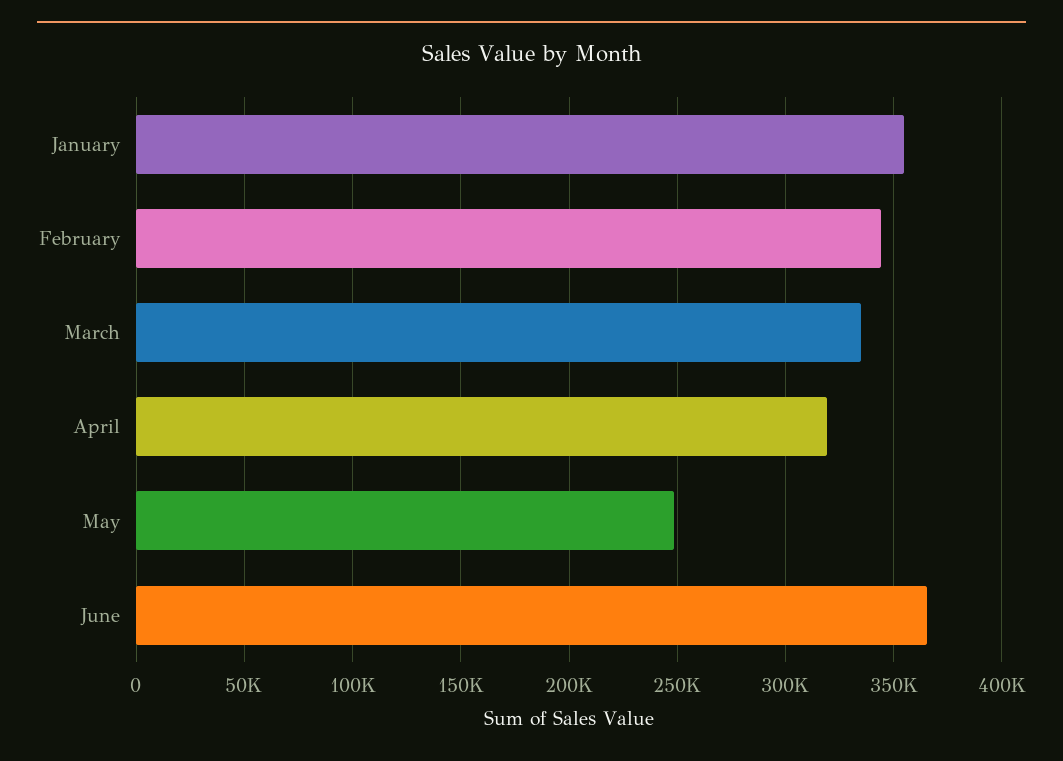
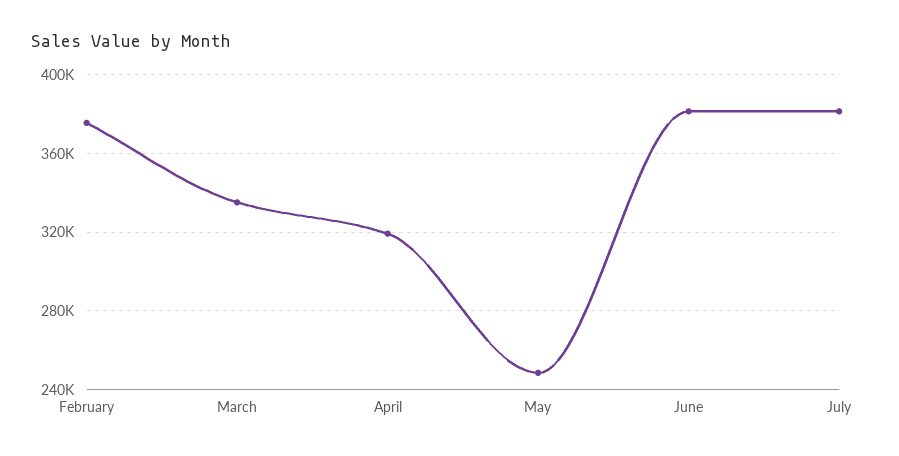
January: 355000 -> none
February: 345000 -> 375000
June: 365000 -> 380000
July: none -> 380000

